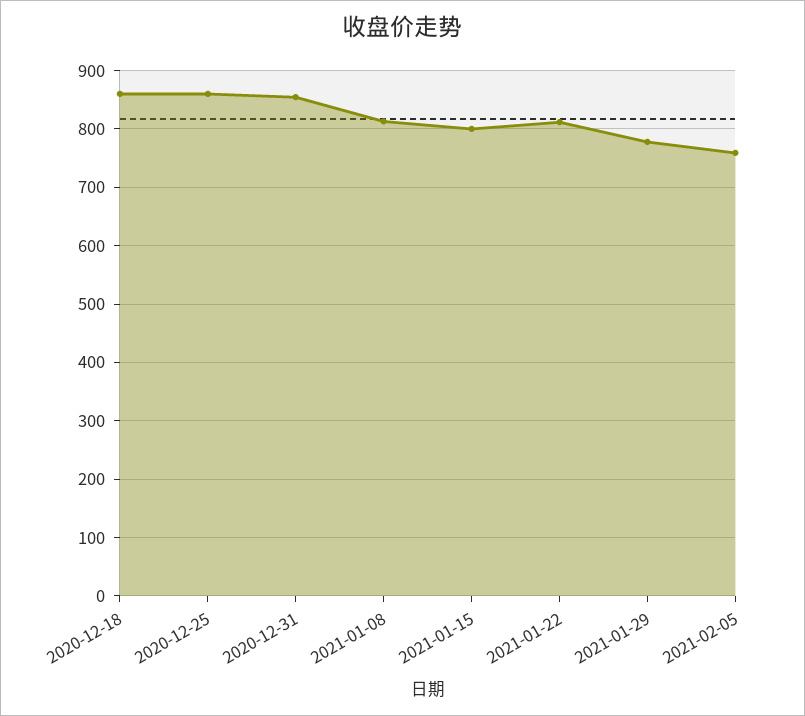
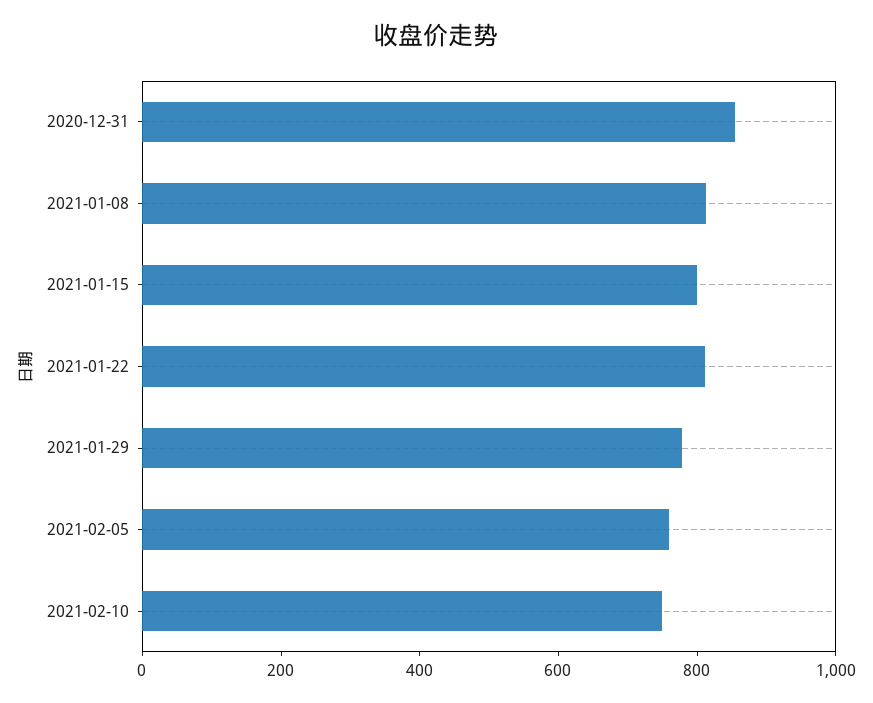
2020-12-18: 860 -> none
2020-12-25: 860 -> none
2021-02-10: none -> 750

